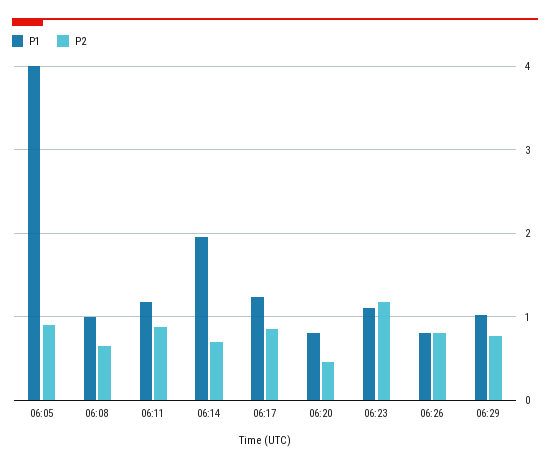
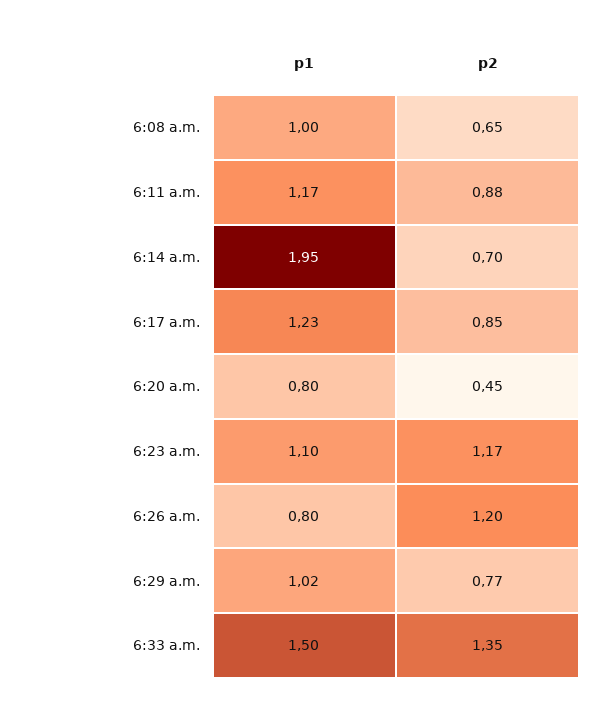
P1, 06:05: 4 -> none
P2, 06:05: 0.9 -> none
P2, 06:26: 0.8 -> 1.2
P1, 6:33 a.m.: none -> 1.5
P2, 6:33 a.m.: none -> 1.35

